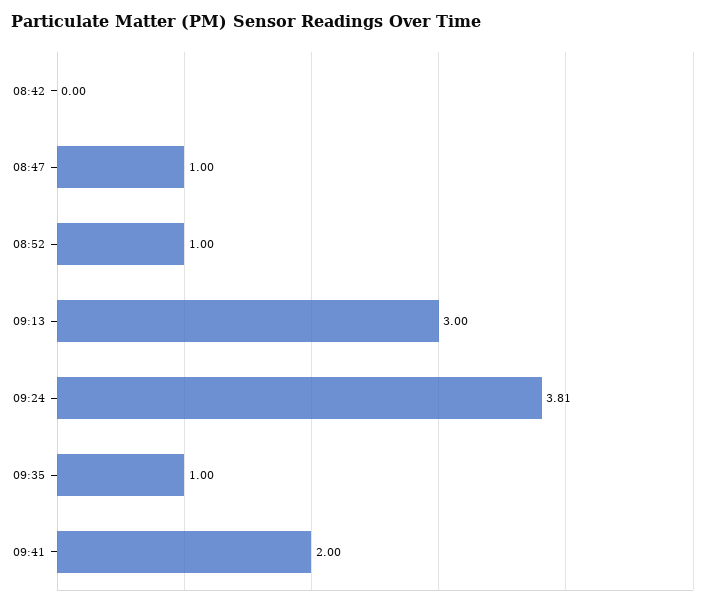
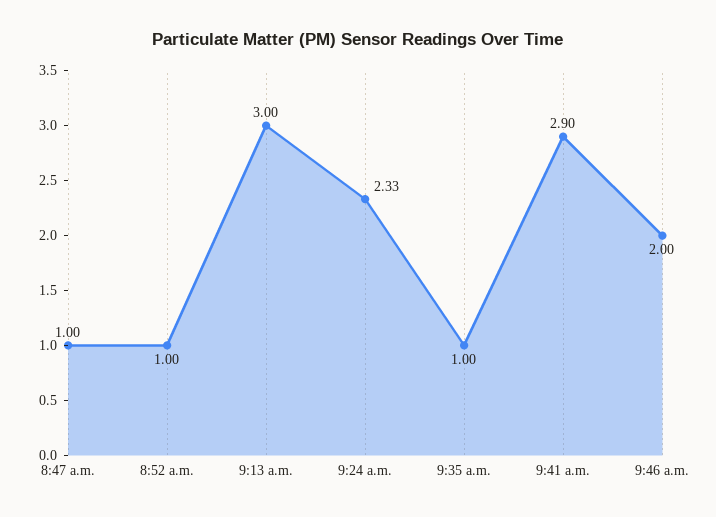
08:42: 0 -> none
09:24: 3.81 -> 2.33
09:41: 2 -> 2.9
9:46 a.m.: none -> 2

